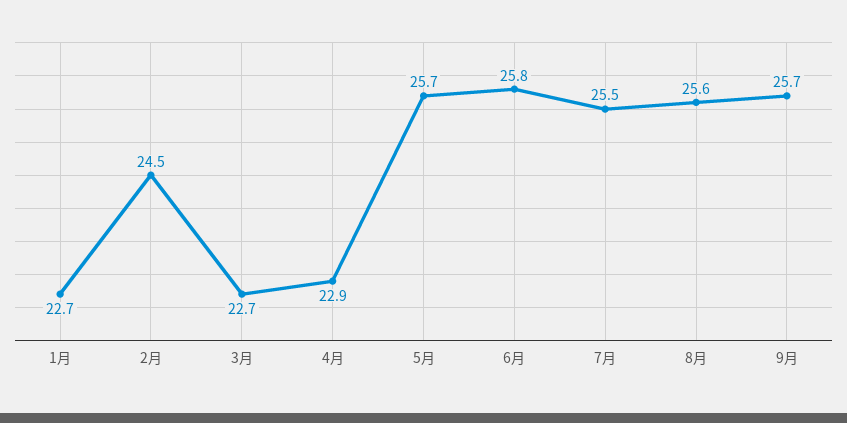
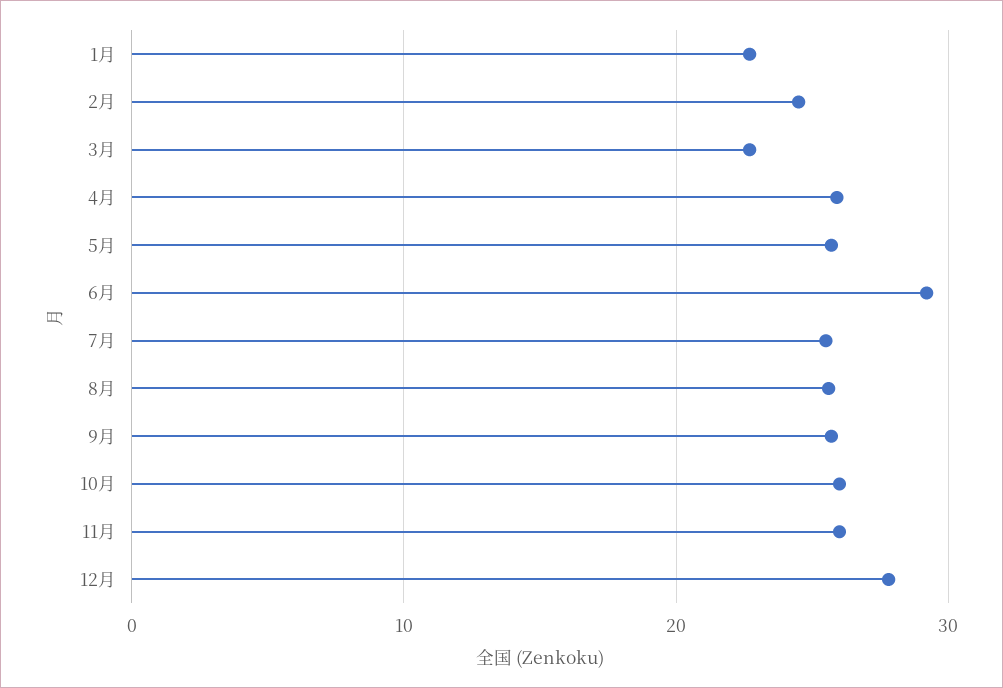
4月: 22.9 -> 26
6月: 25.8 -> 29
10月: none -> 26
11月: none -> 26
12月: none -> 28

